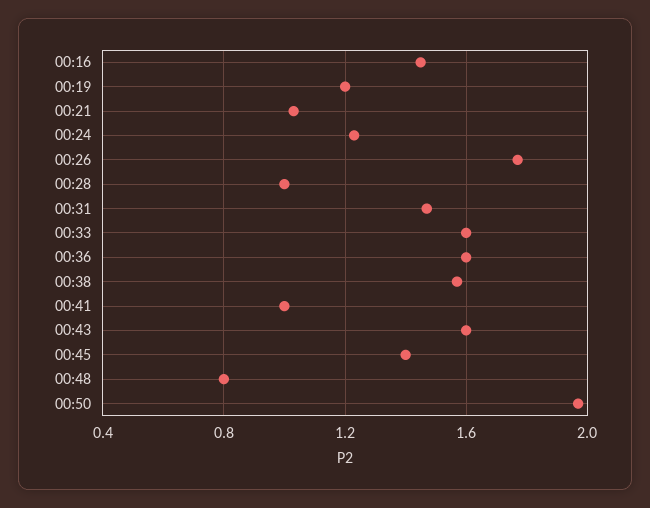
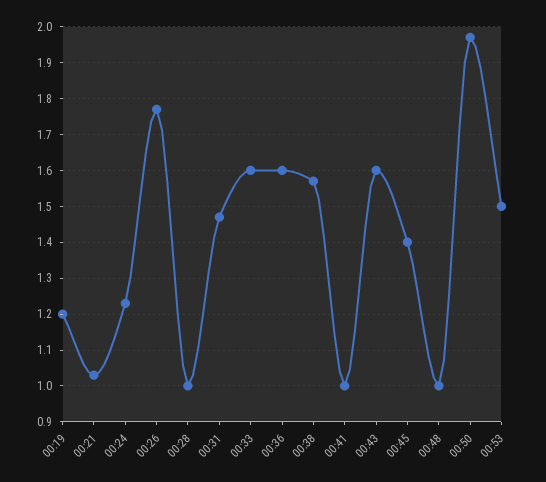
00:16: 1.45 -> none
00:48: 0.8 -> 1
00:53: none -> 1.5

